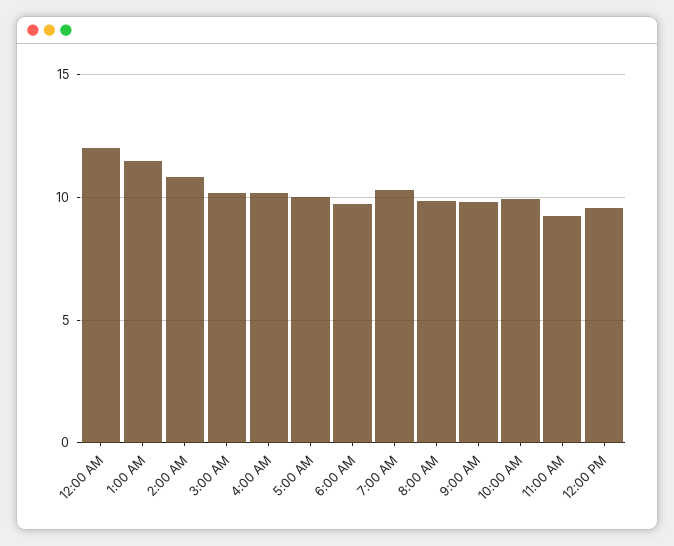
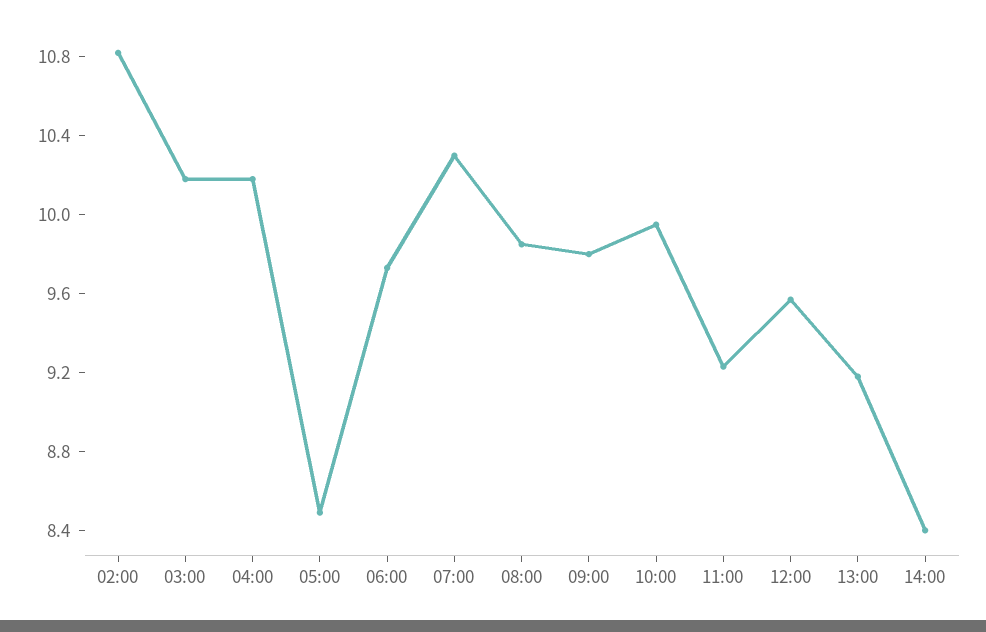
12:00 AM: 12 -> none
1:00 AM: 11.5 -> none
5:00 AM: 10 -> 8.5
13:00: none -> 9.2
14:00: none -> 8.4

